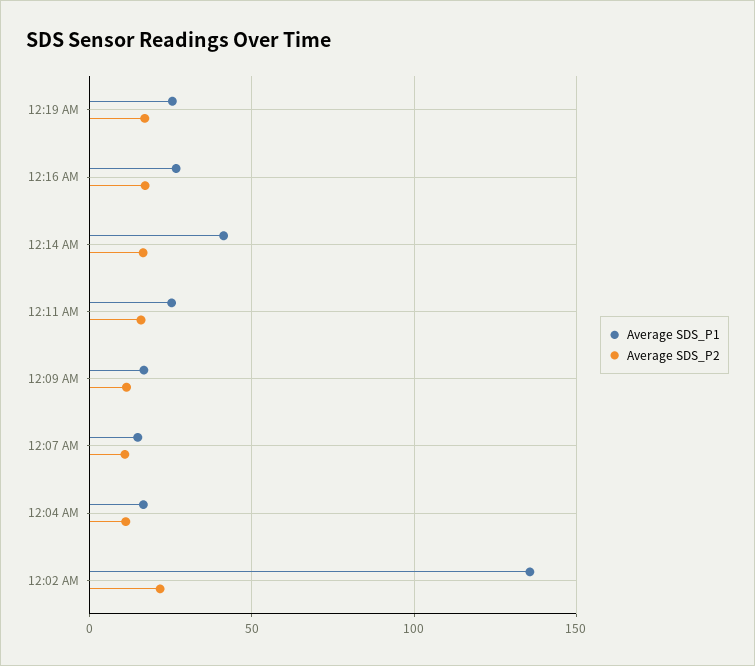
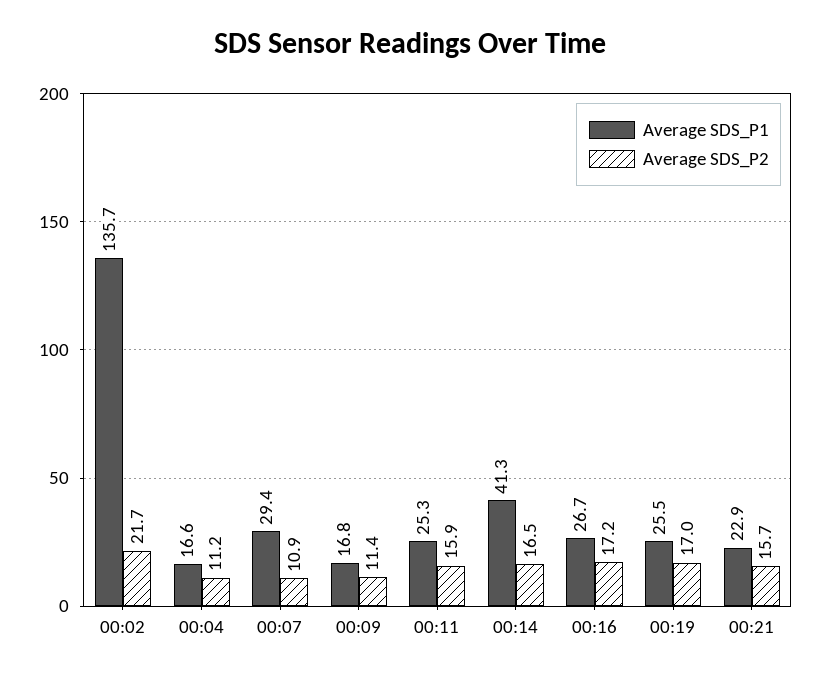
Average SDS_P1, 12:07 AM: 15 -> 29.4
Average SDS_P1, 00:21: none -> 22.9
Average SDS_P2, 00:21: none -> 15.7

